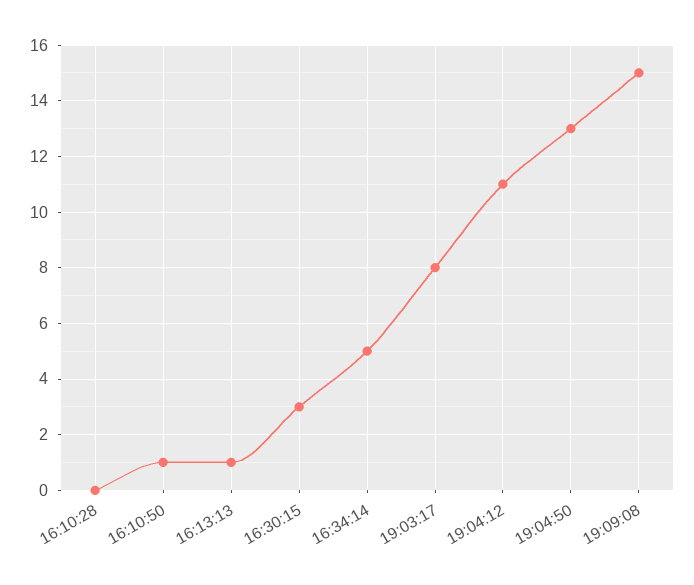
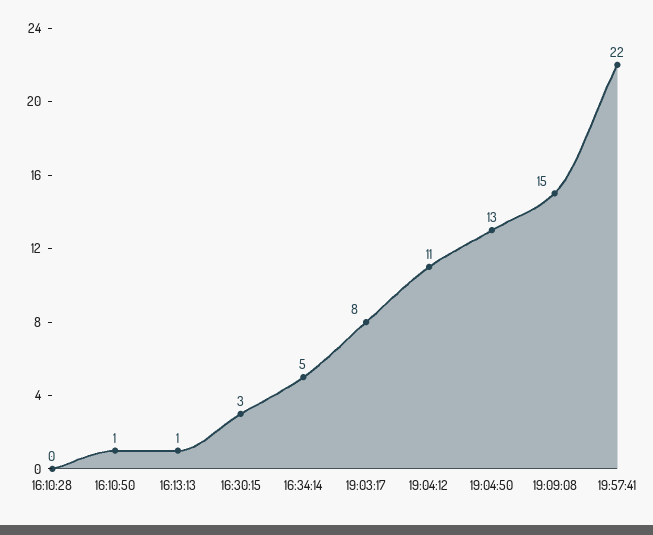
19:57:41: none -> 22

